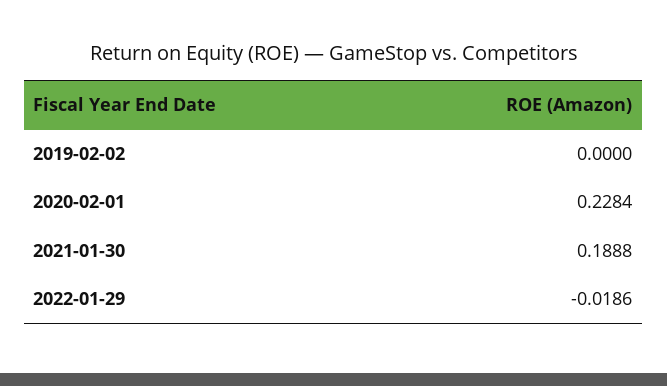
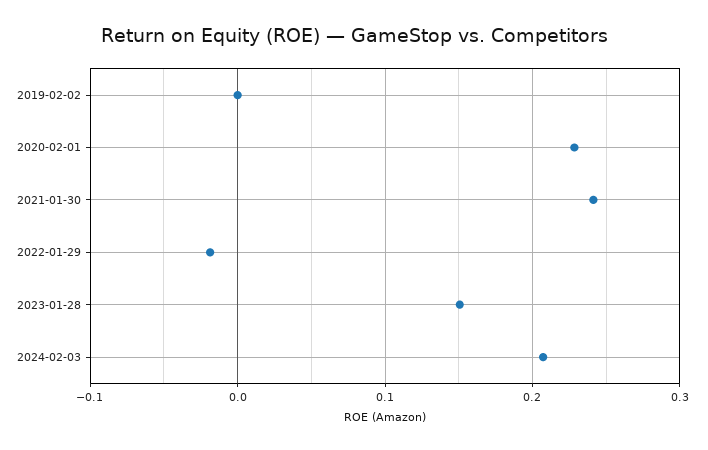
2021-01-30: 0.1888 -> 0.24
2023-01-28: none -> 0.15
2024-02-03: none -> 0.21

